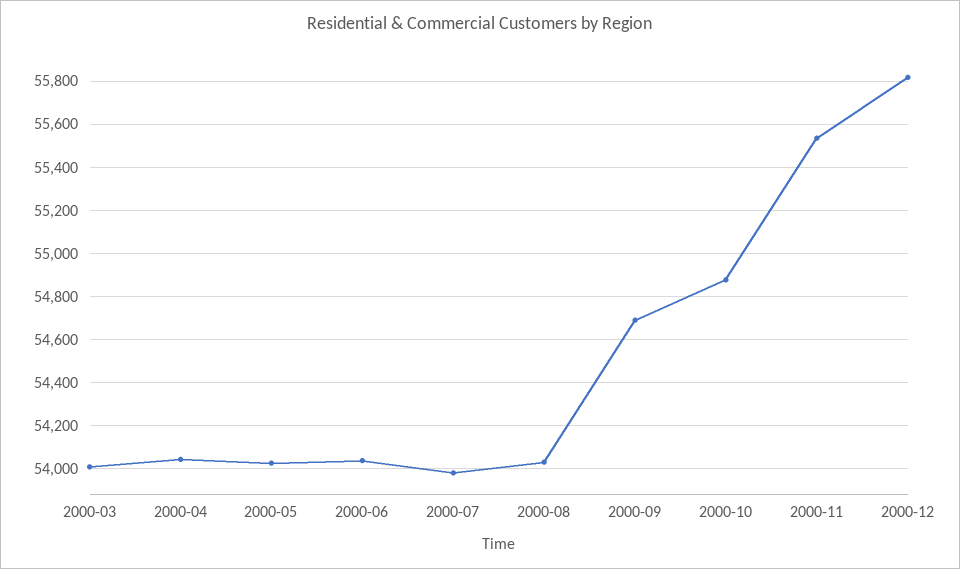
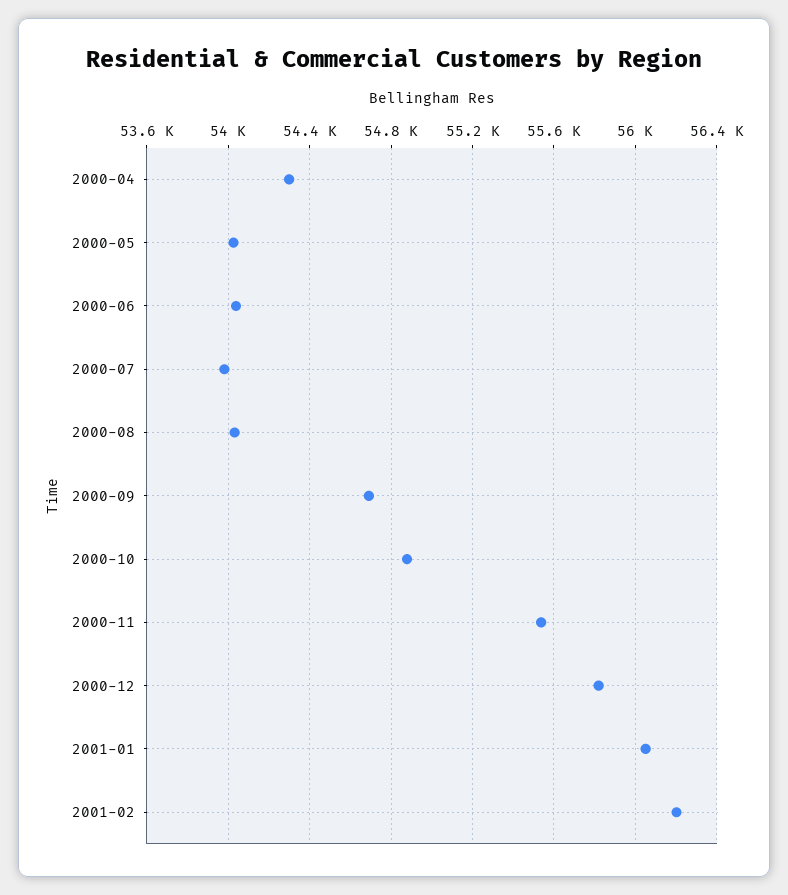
2000-03: 54000 -> none
2000-04: 54050 -> 54300
2001-01: none -> 56050
2001-02: none -> 56200

